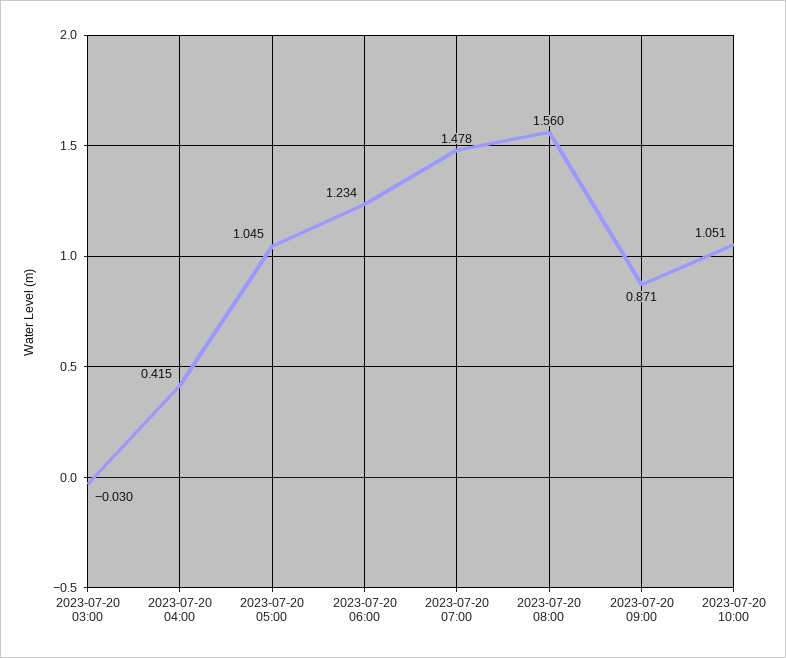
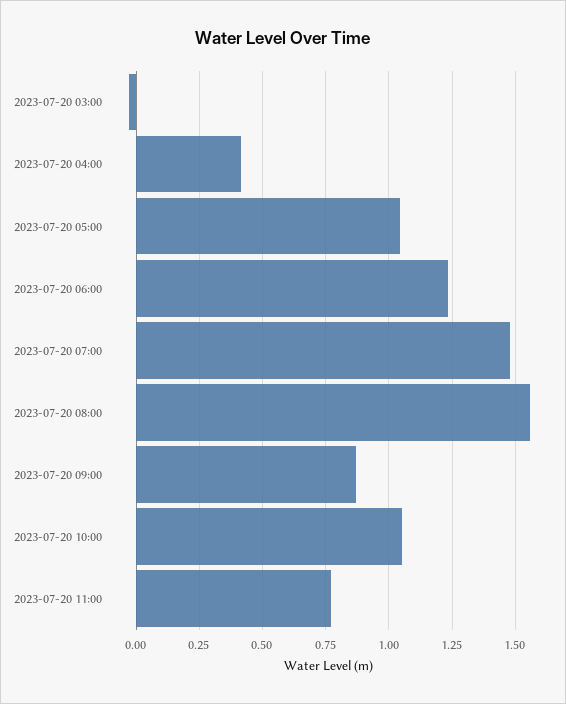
2023-07-20 11:00: none -> 0.775

